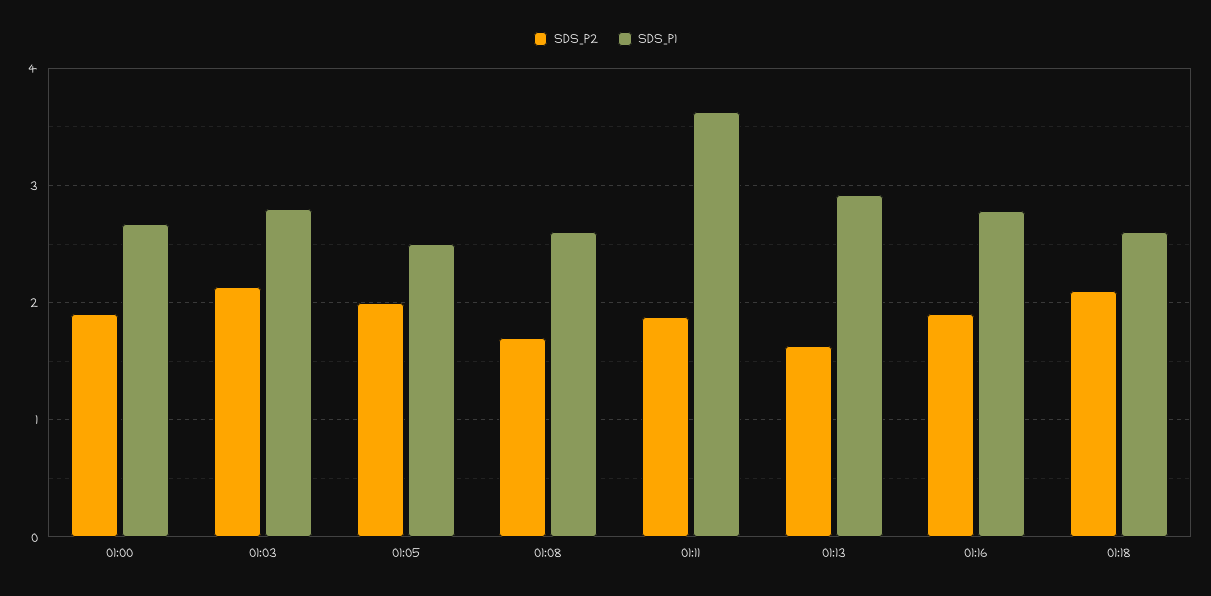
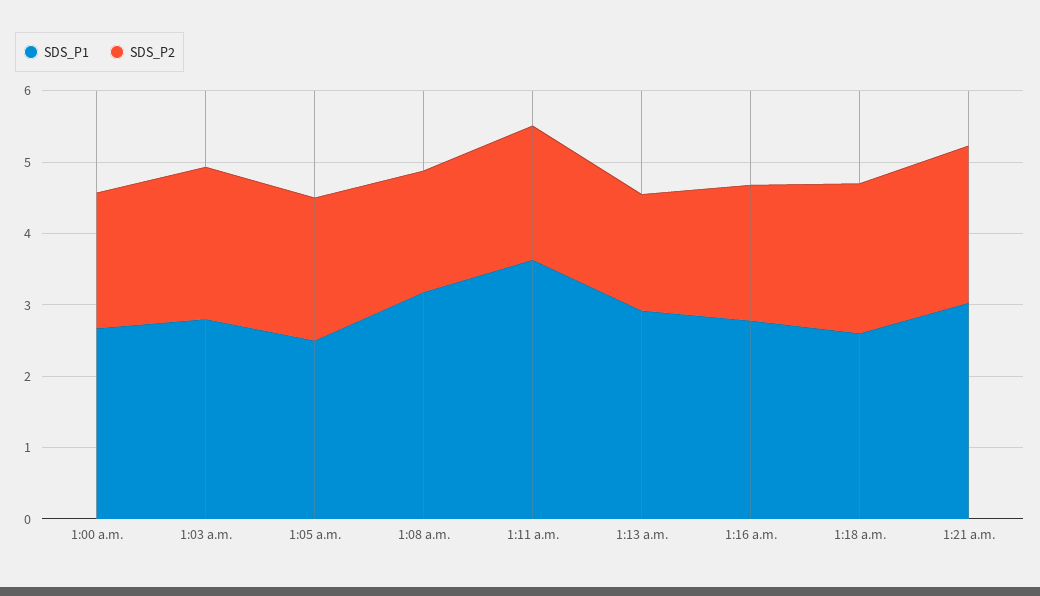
SDS_P1, 01:08: 2.6 -> 3.2
SDS_P1, 1:21 a.m.: none -> 3
SDS_P2, 1:21 a.m.: none -> 2.2

